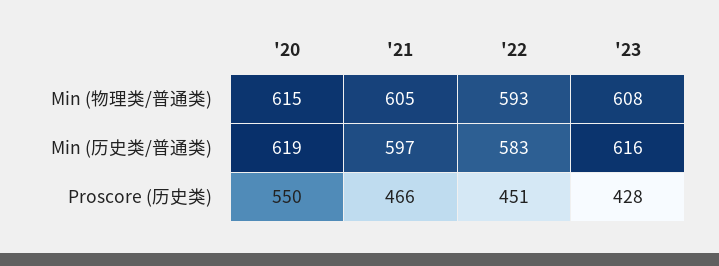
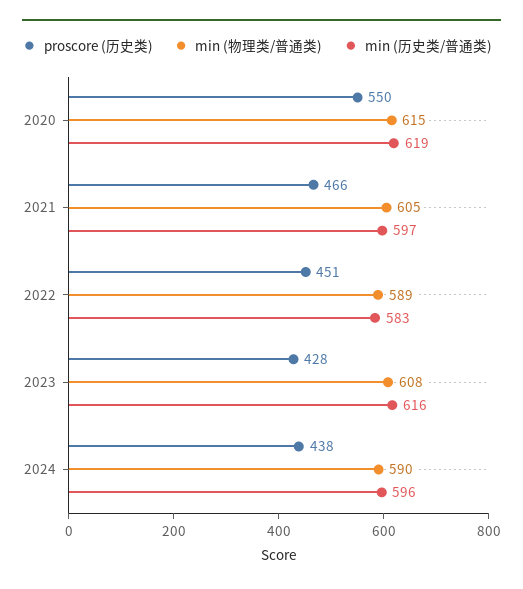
Min (物理类/普通类), '22: 593 -> 589
Proscore (历史类), 2024: none -> 438
Min (物理类/普通类), 2024: none -> 590
Min (历史类/普通类), 2024: none -> 596

